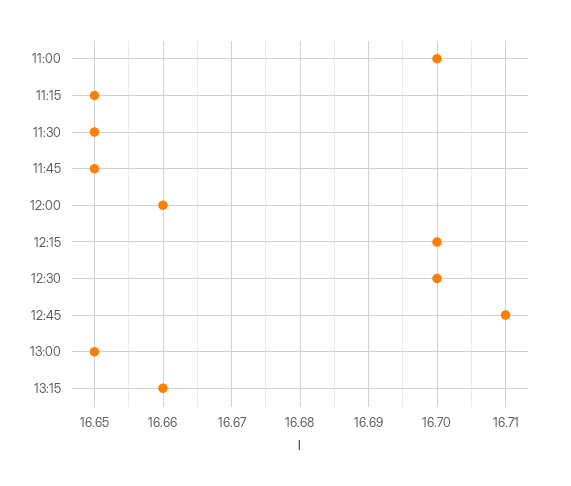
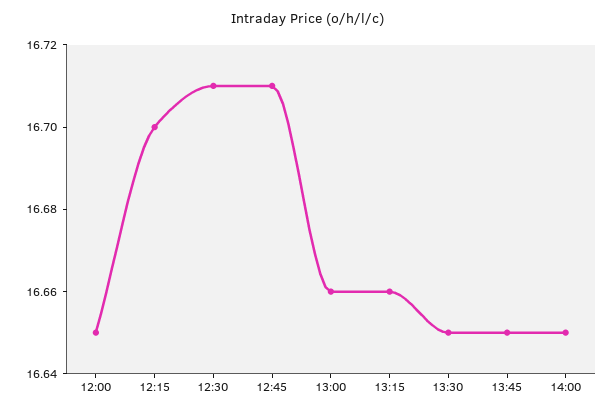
11:00: 16.7 -> none
11:15: 16.65 -> none
11:30: 16.65 -> none
11:45: 16.65 -> none
12:00: 16.66 -> 16.65
12:30: 16.7 -> 16.71
13:00: 16.65 -> 16.66
13:30: none -> 16.65
13:45: none -> 16.65
14:00: none -> 16.65

